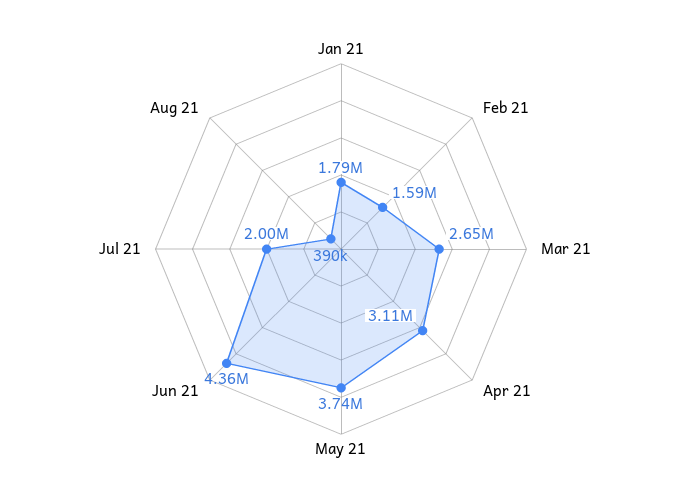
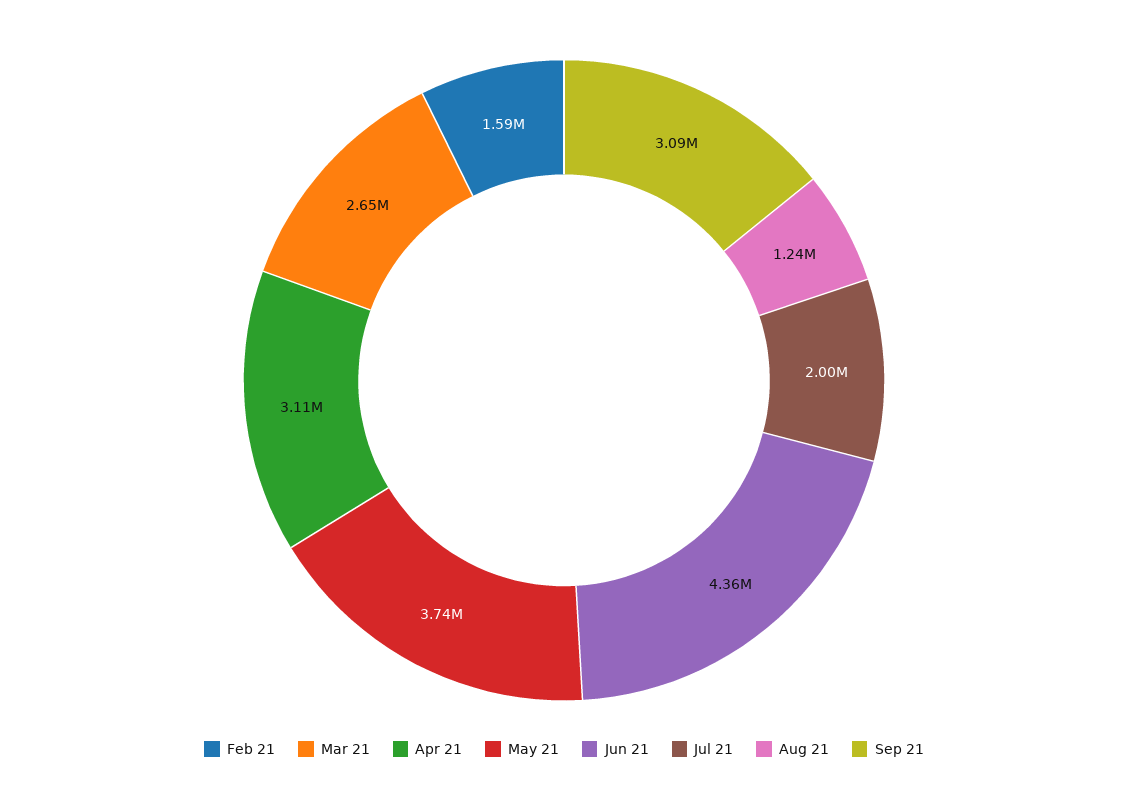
Jan 21: 1790000 -> none
Aug 21: 390000 -> 1240000
Sep 21: none -> 3090000

